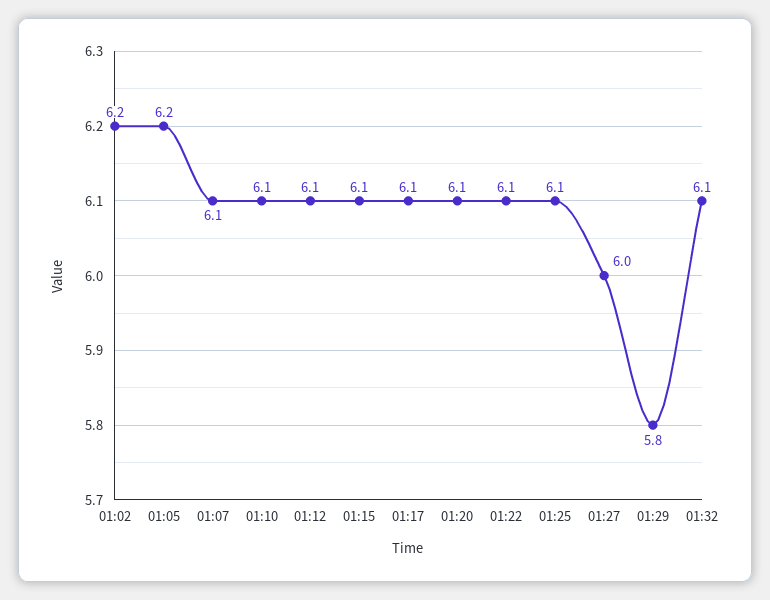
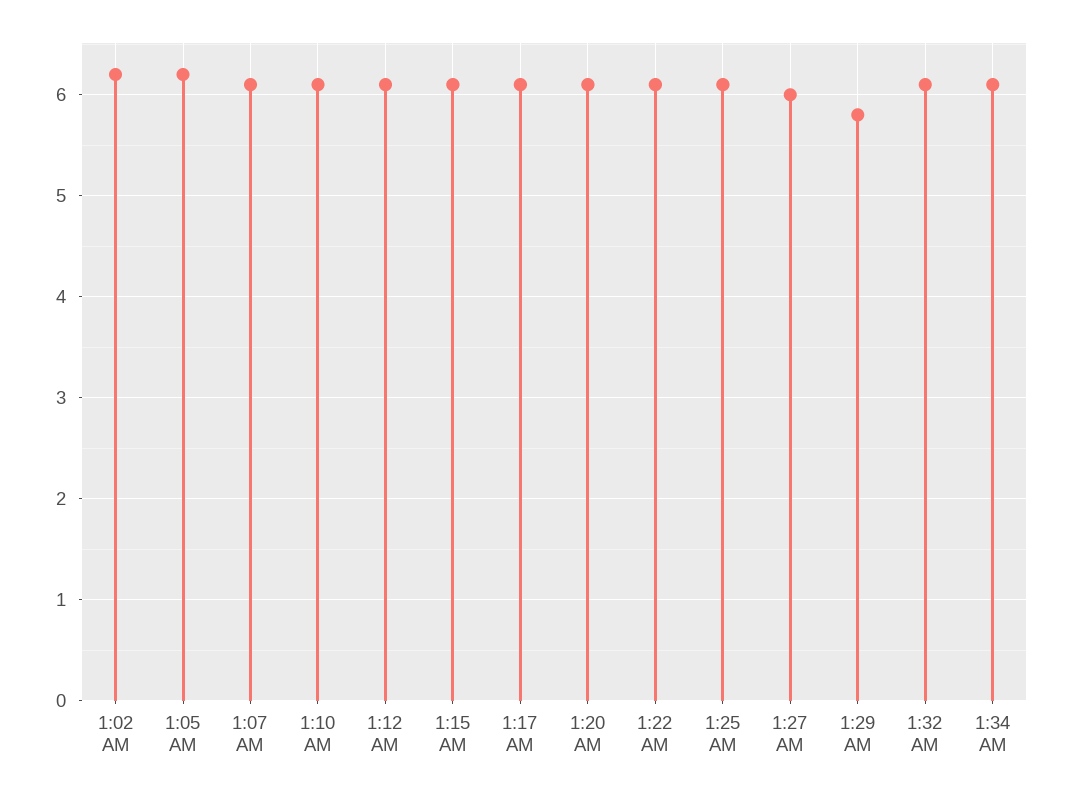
1:34 AM: none -> 6.1

